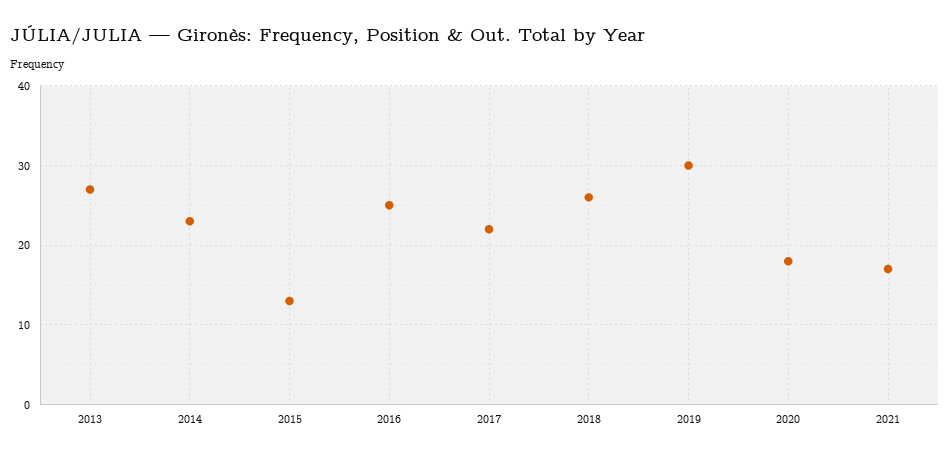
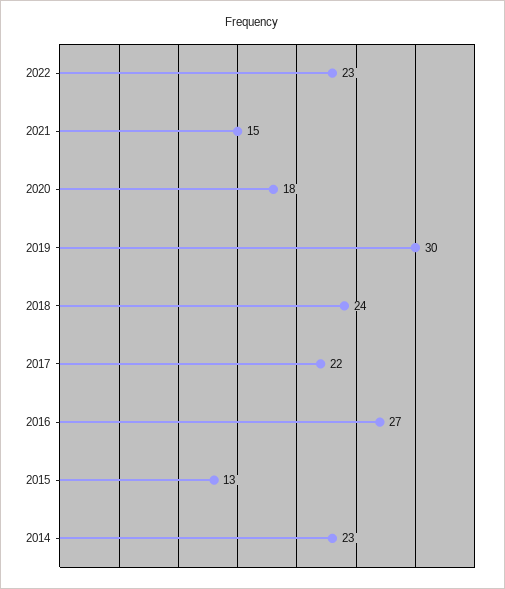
2013: 27 -> none
2016: 25 -> 27
2018: 26 -> 24
2021: 17 -> 15
2022: none -> 23

